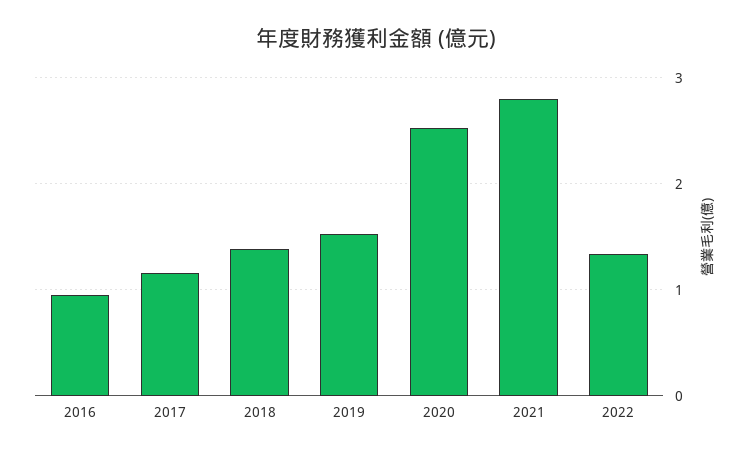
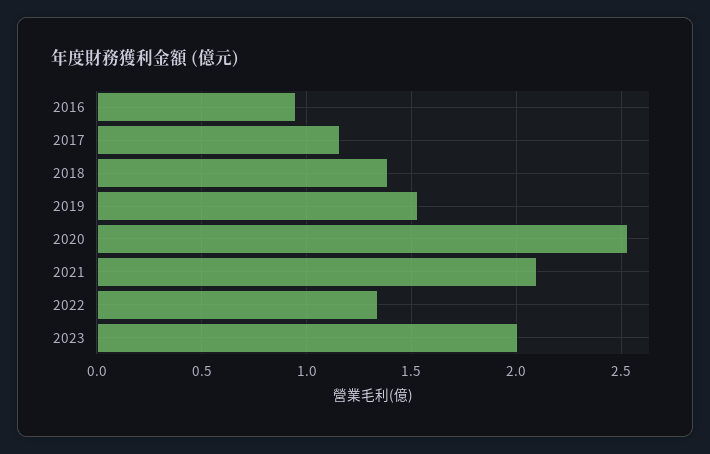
2021: 2.8 -> 2.1
2023: none -> 2

